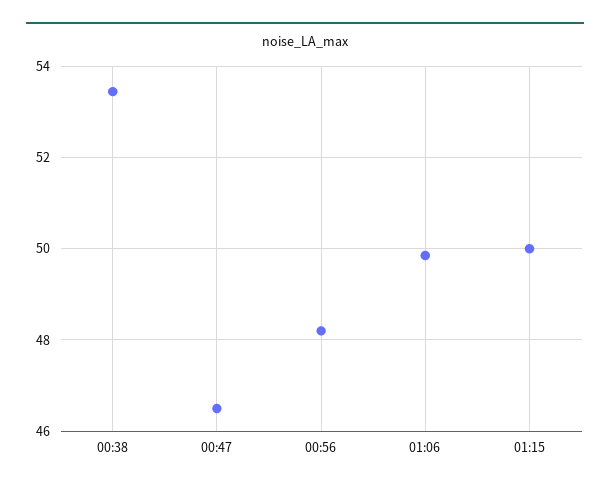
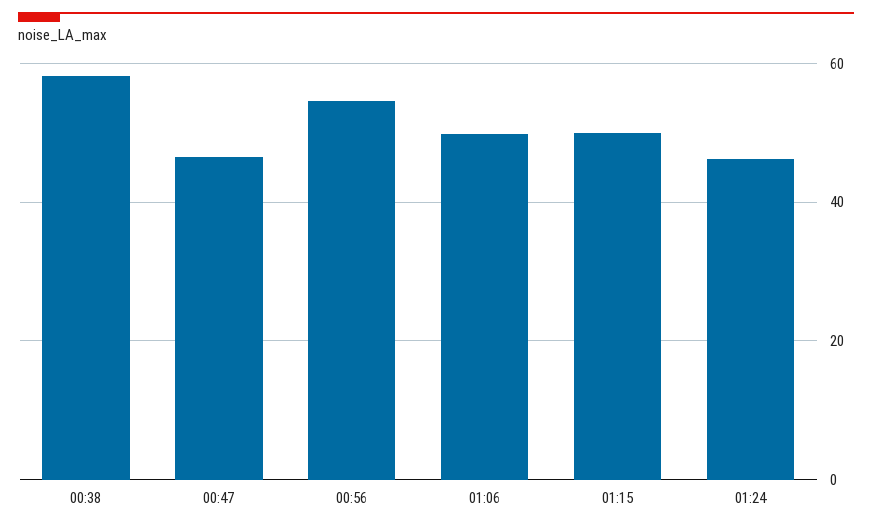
00:38: 53.4 -> 58
00:56: 48.2 -> 54
01:24: none -> 46

